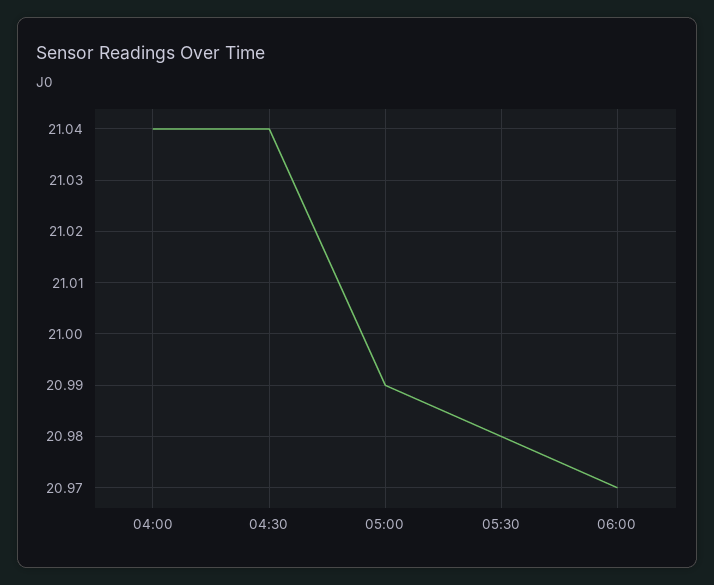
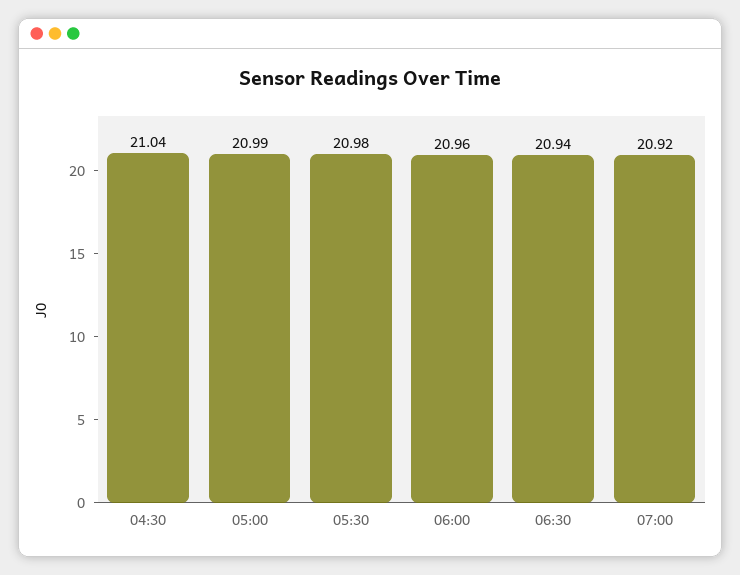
04:00: 21.04 -> none
06:00: 20.97 -> 20.96
06:30: none -> 20.94
07:00: none -> 20.92

